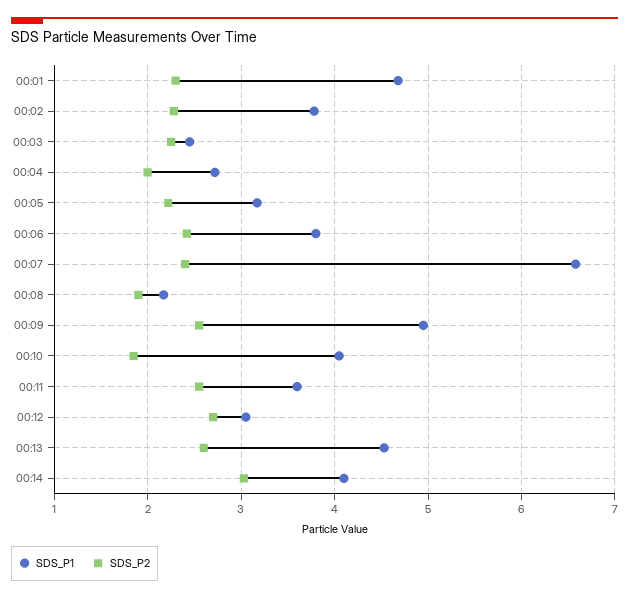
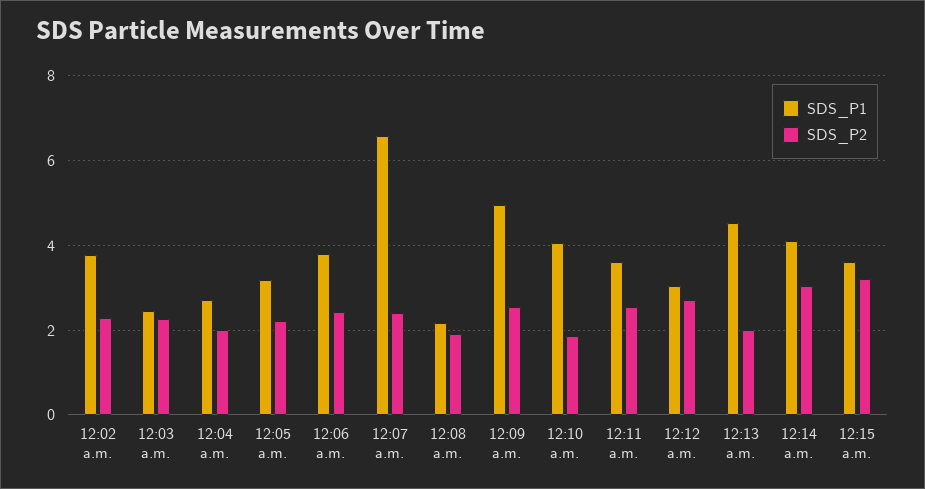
SDS_P1, 00:01: 4.7 -> none
SDS_P2, 00:01: 2.3 -> none
SDS_P2, 00:13: 2.6 -> 2
SDS_P1, 12:15 a.m.: none -> 3.6
SDS_P2, 12:15 a.m.: none -> 3.2

